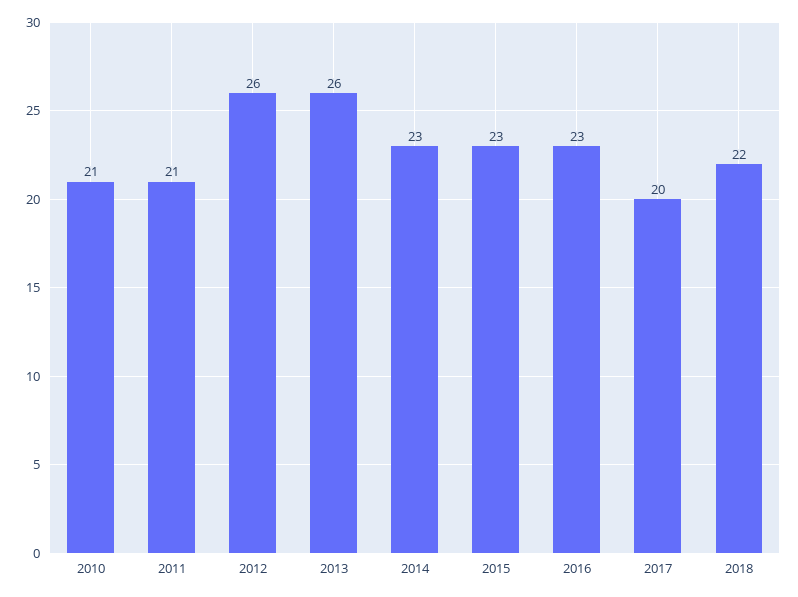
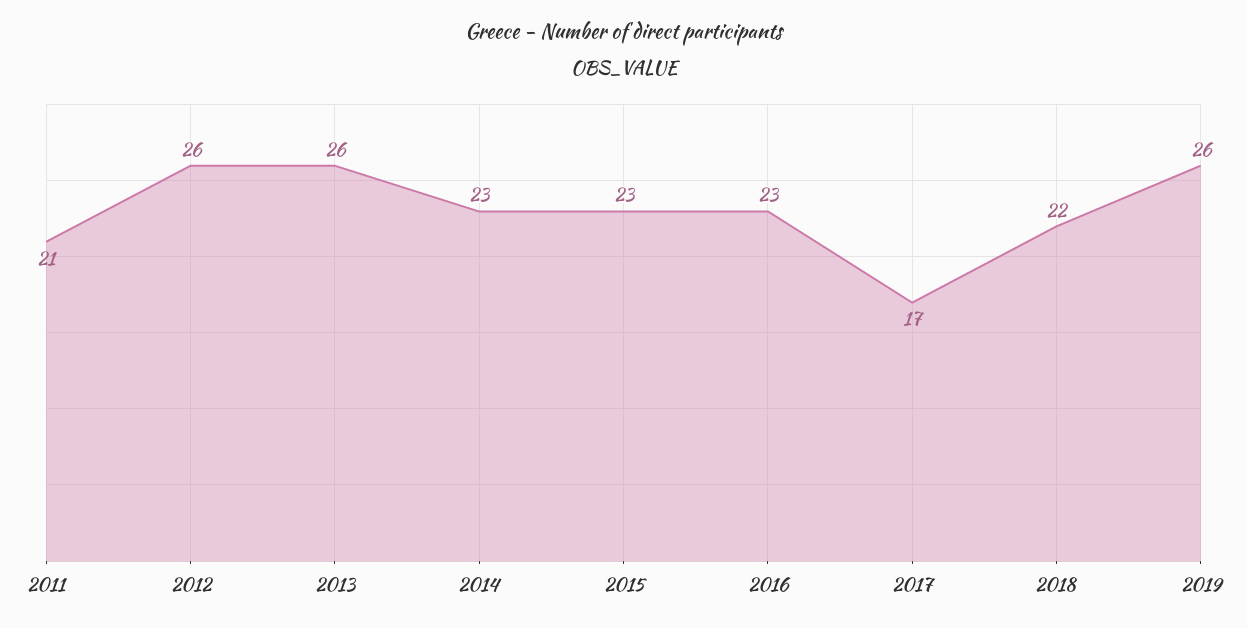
2010: 21 -> none
2017: 20 -> 17
2019: none -> 26

